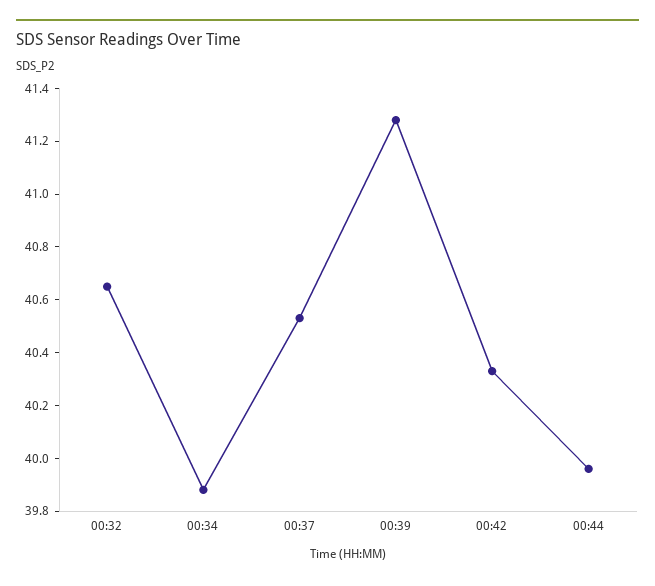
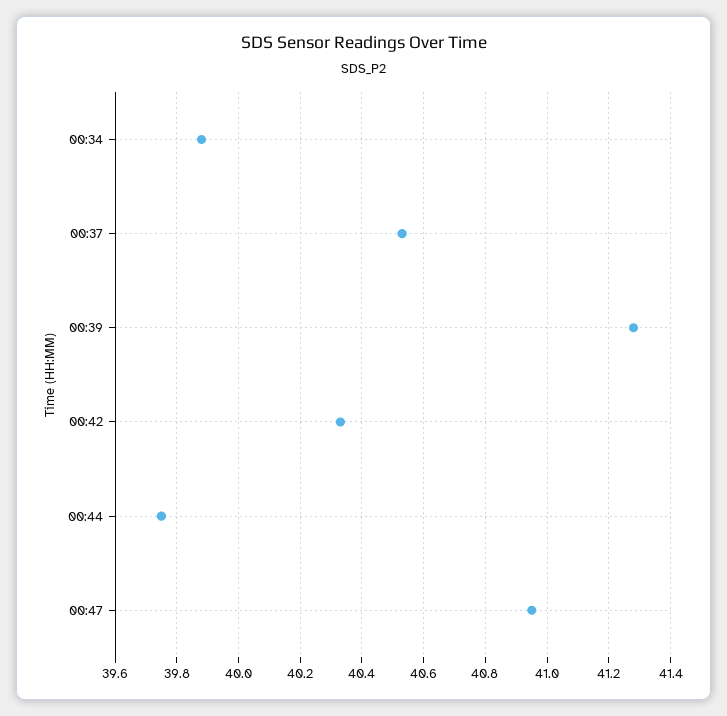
00:32: 40.65 -> none
00:44: 39.95 -> 39.75
00:47: none -> 40.95

